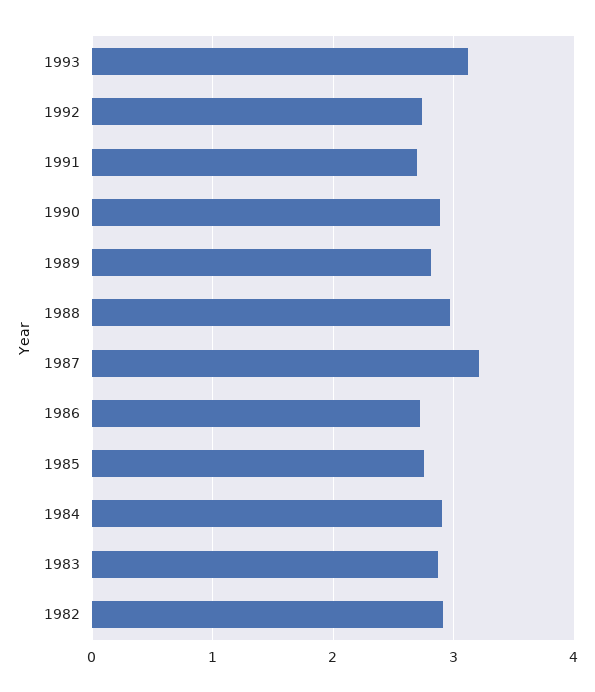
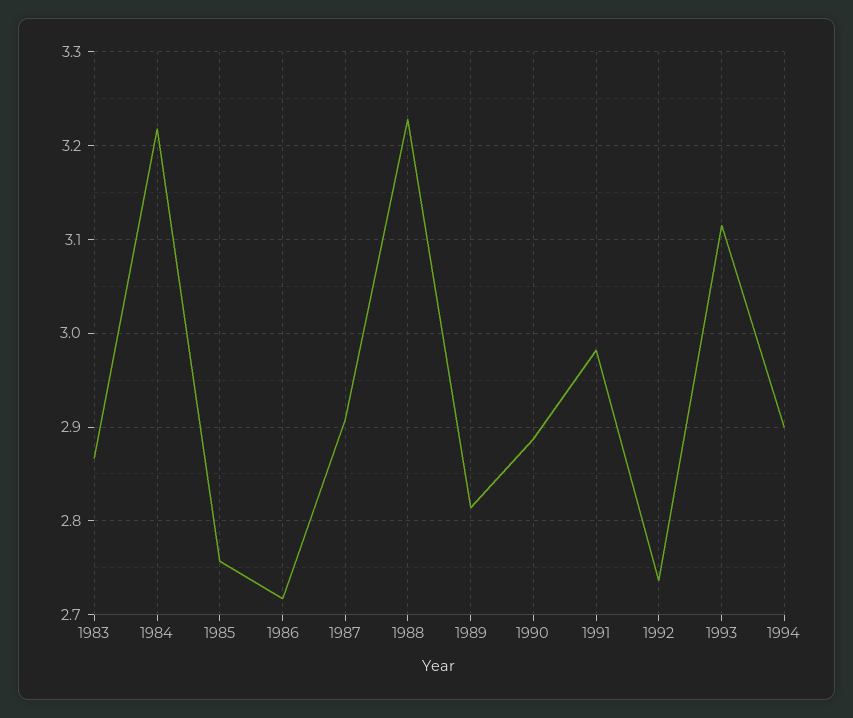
1991: 2.7 -> 2.98
1988: 3 -> 3.23
1987: 3.2 -> 2.91
1984: 2.9 -> 3.22
1982: 2.9 -> none
1994: none -> 2.9

